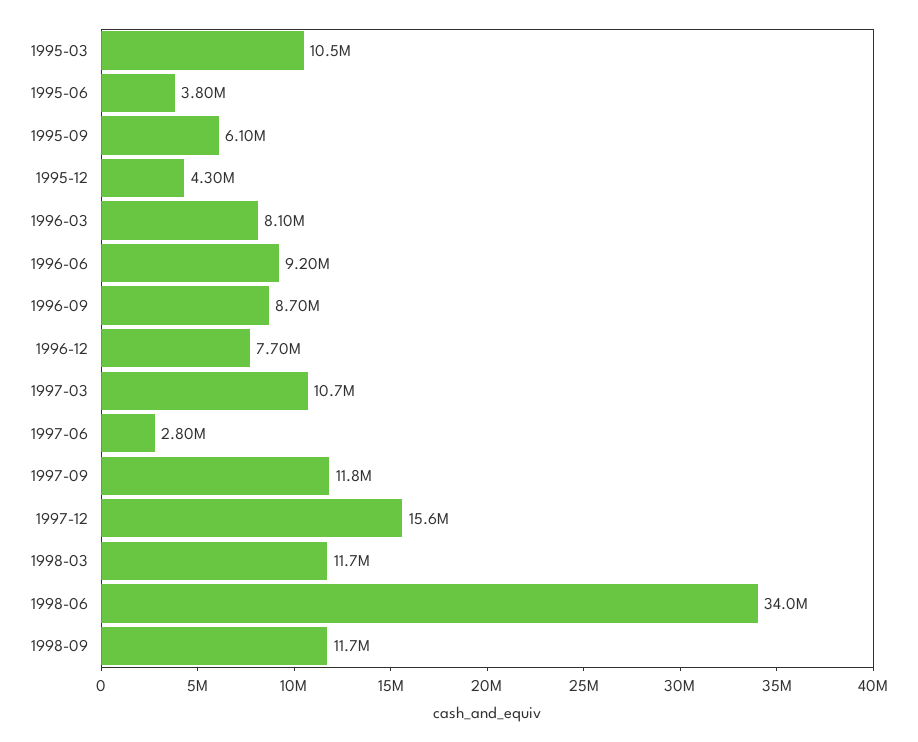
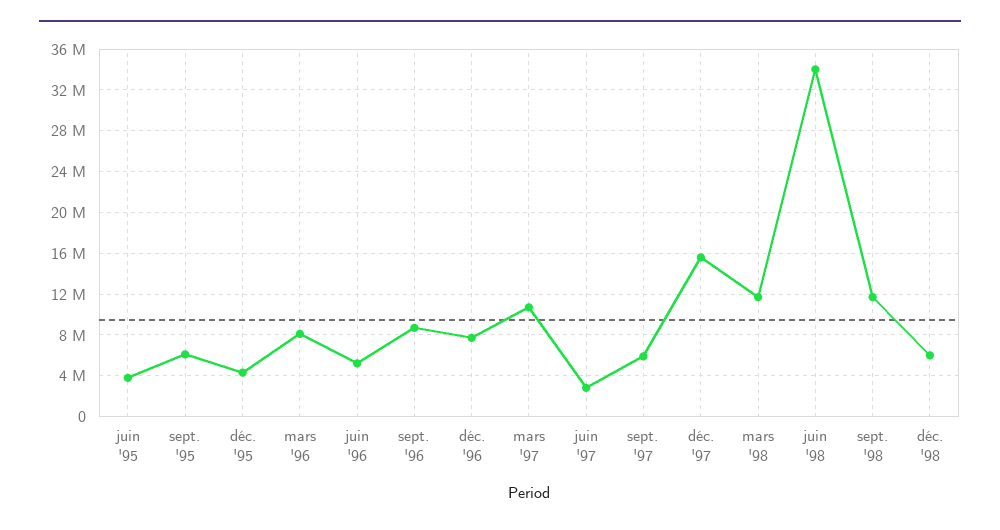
1995-03: 10500000 -> none
1996-06: 9200000 -> 5000000
1997-09: 11800000 -> 6000000
déc. '98: none -> 6000000

